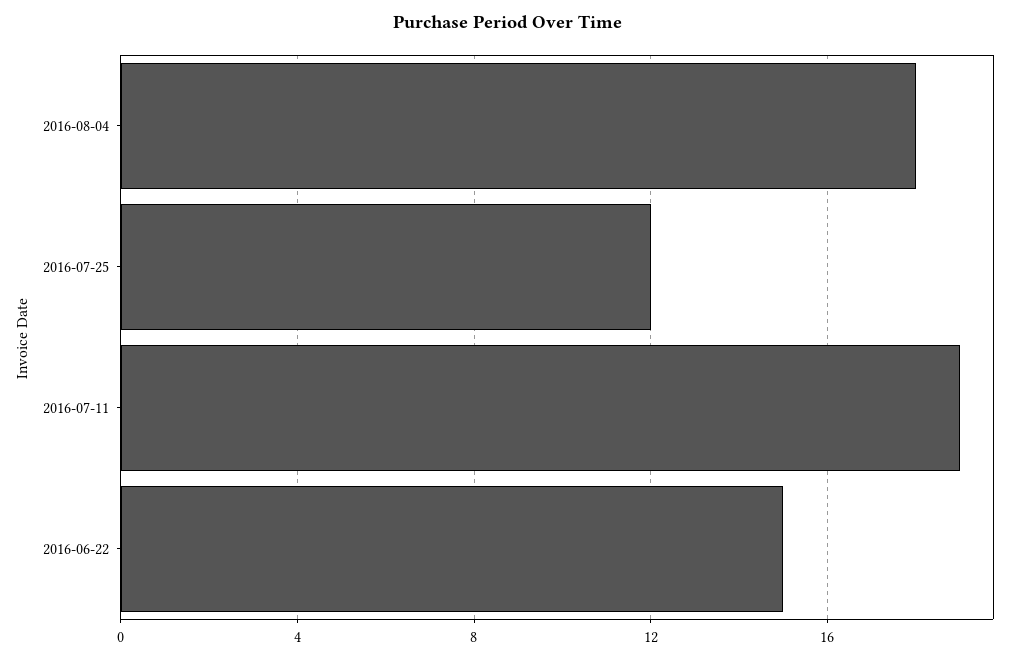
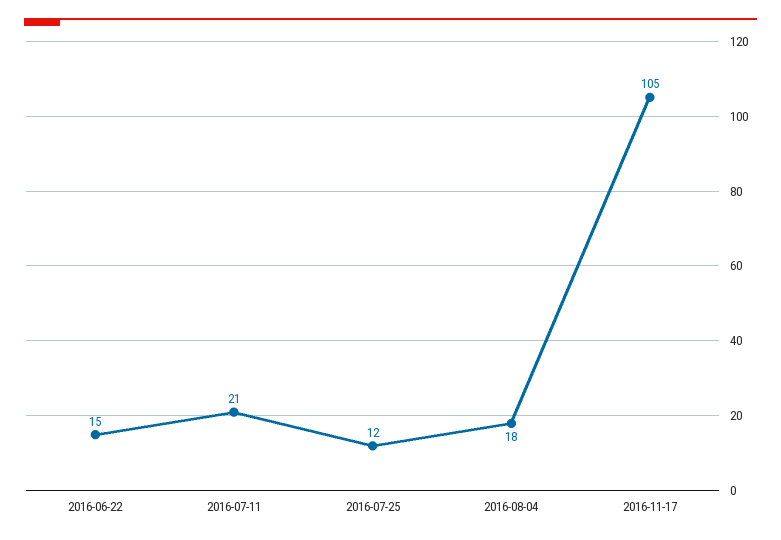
2016-07-11: 19 -> 21
2016-11-17: none -> 105

